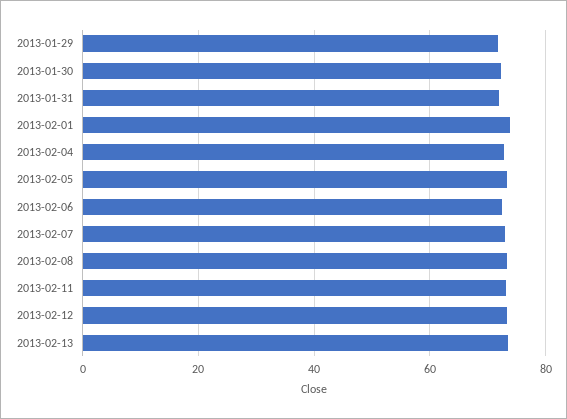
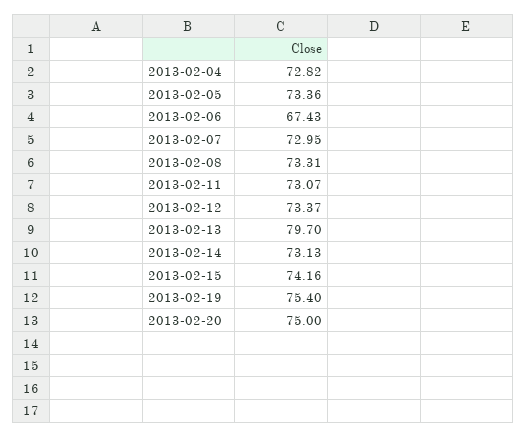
2013-01-29: 72 -> none
2013-01-30: 72 -> none
2013-01-31: 72 -> none
2013-02-01: 74 -> none
2013-02-06: 72 -> 67.43
2013-02-13: 74 -> 79.7
2013-02-14: none -> 73.13
2013-02-15: none -> 74.16
2013-02-19: none -> 75.4
2013-02-20: none -> 75

